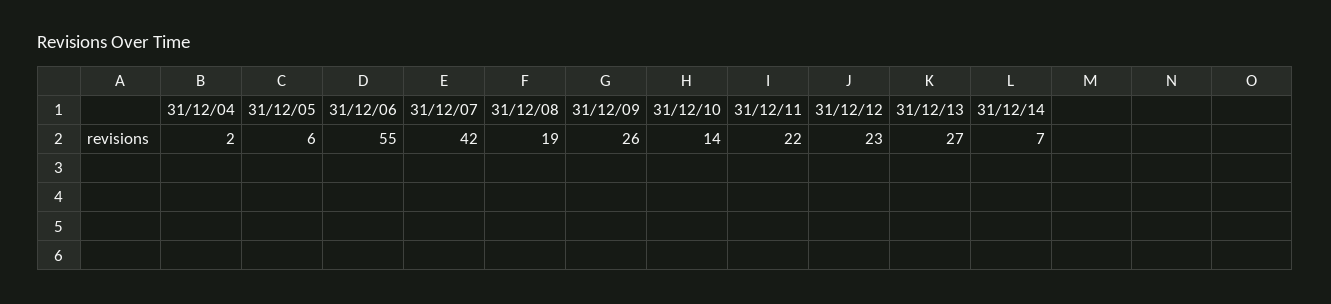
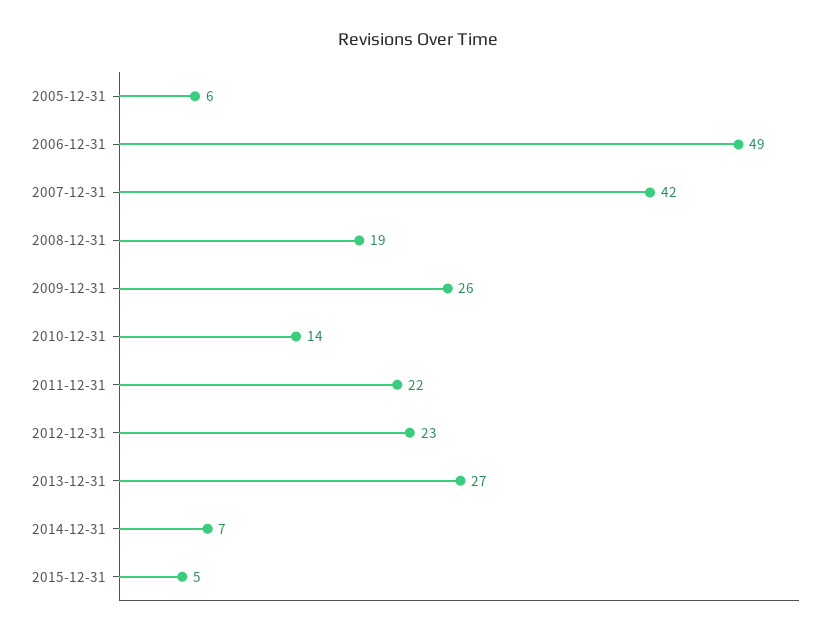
31/12/04: 2 -> none
31/12/06: 55 -> 49
2015-12-31: none -> 5

